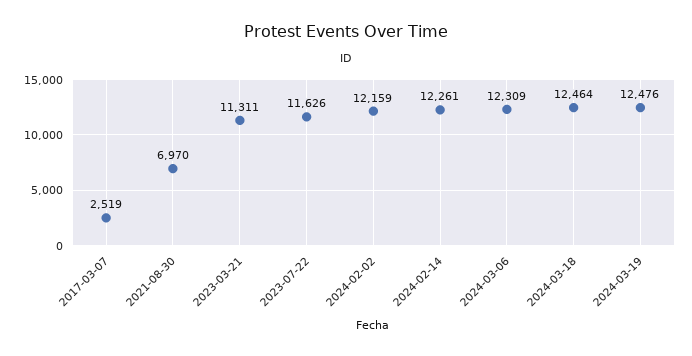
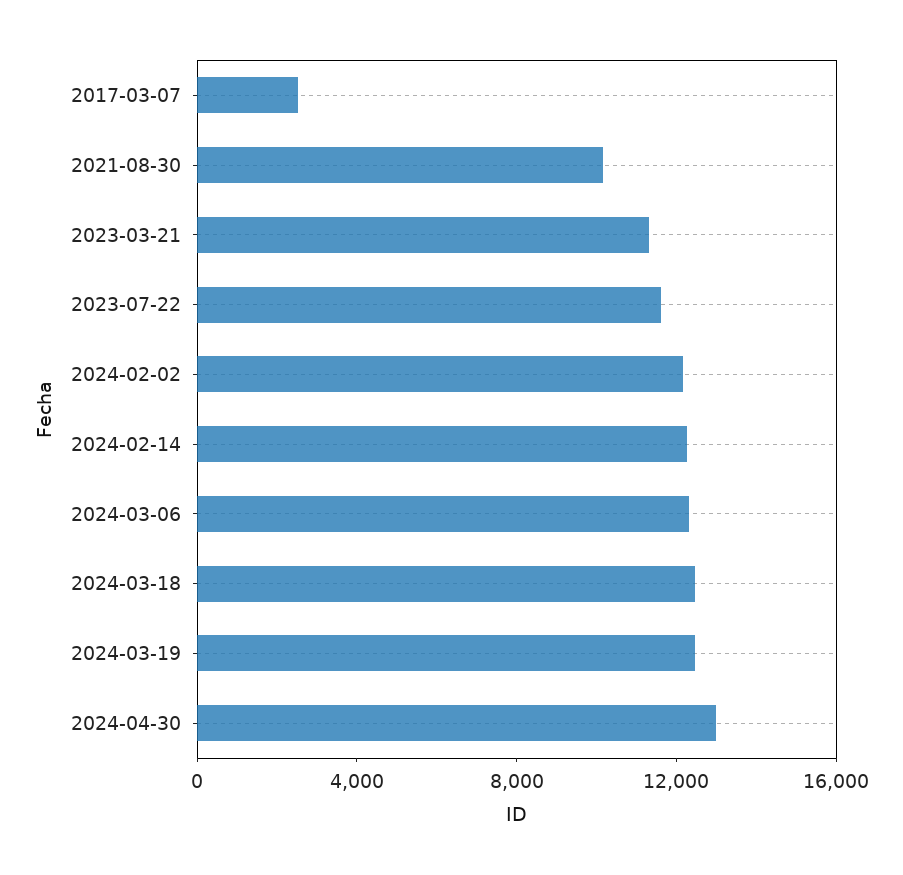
2021-08-30: 6970 -> 10000
2024-04-30: none -> 13000

